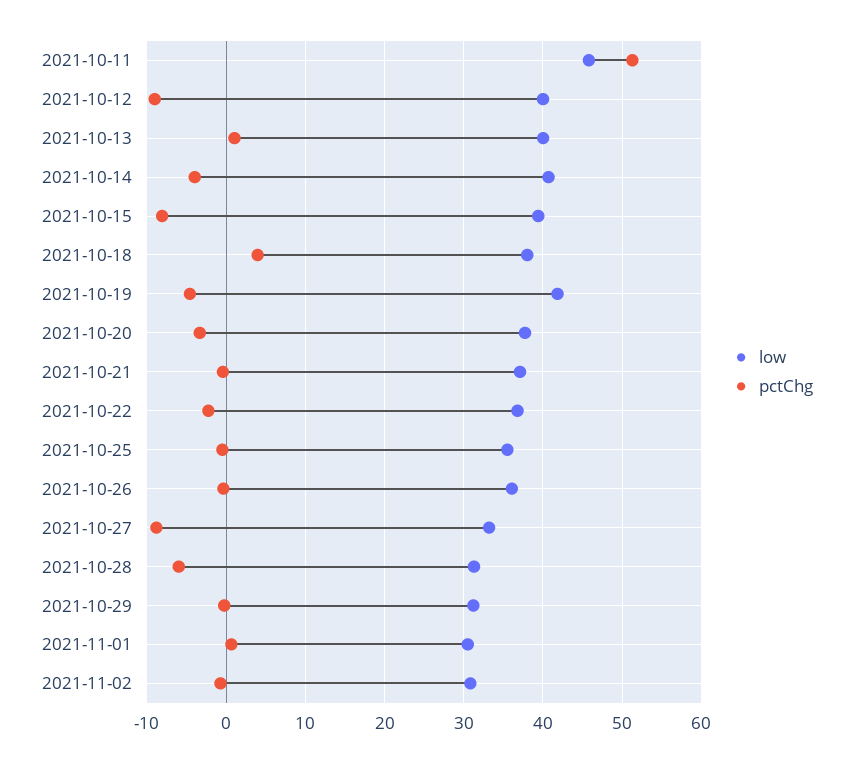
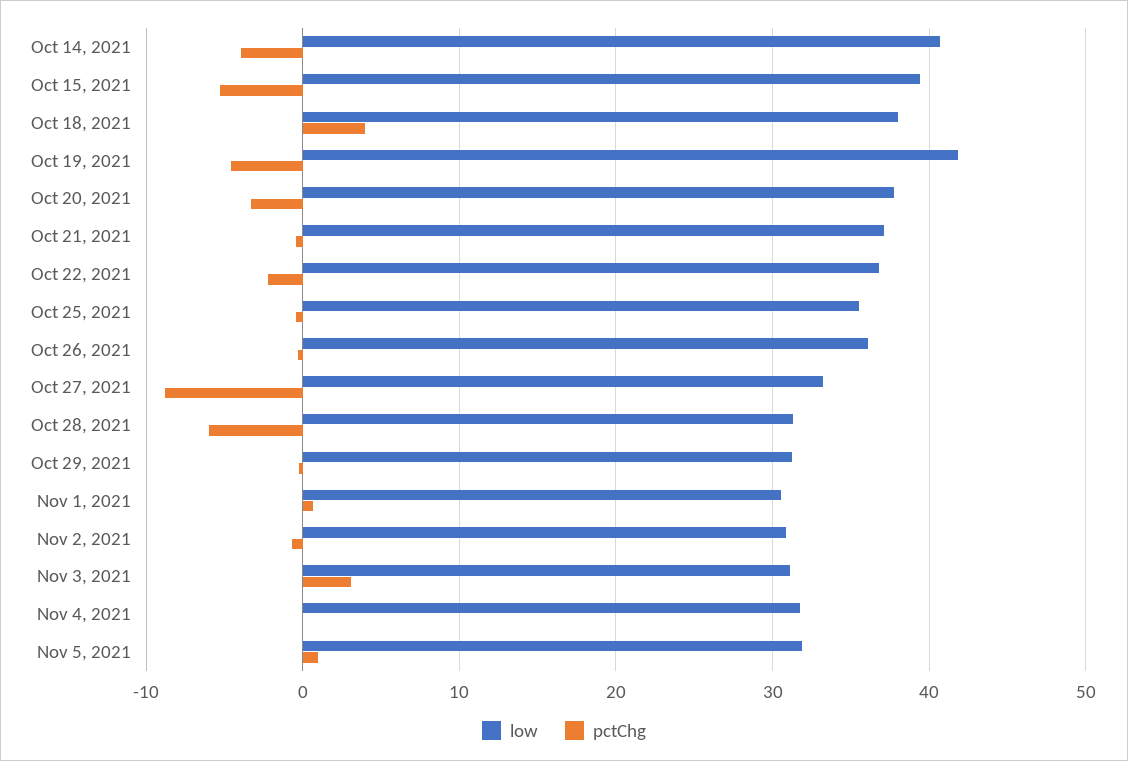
low, 2021-10-11: 46 -> none
pctChg, 2021-10-11: 51 -> none
low, 2021-10-12: 40 -> none
pctChg, 2021-10-12: -9 -> none
low, 2021-10-13: 40 -> none
pctChg, 2021-10-13: 1 -> none
pctChg, 2021-10-15: -8 -> -5
low, Nov 3, 2021: none -> 31
pctChg, Nov 3, 2021: none -> 3
low, Nov 4, 2021: none -> 32
pctChg, Nov 4, 2021: none -> 0
low, Nov 5, 2021: none -> 32
pctChg, Nov 5, 2021: none -> 1

